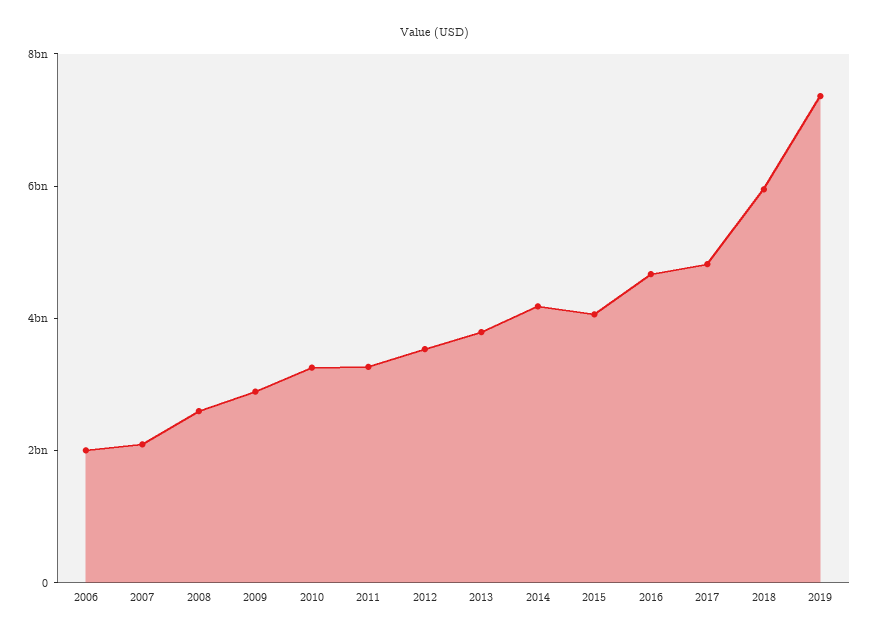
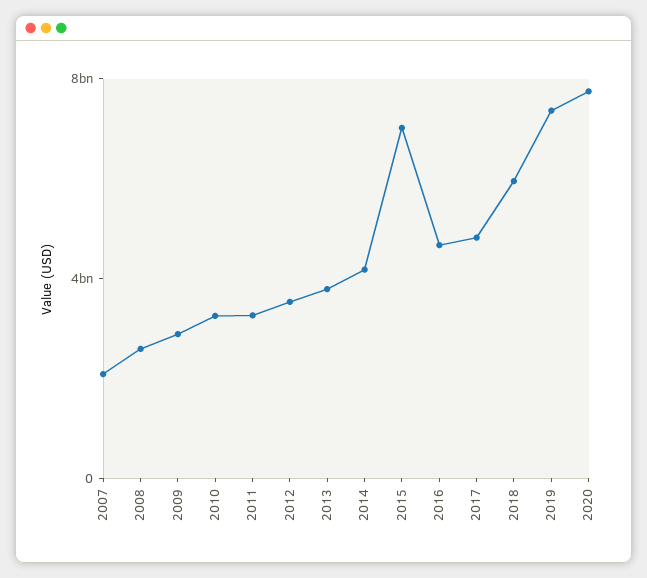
2006: 2000000000 -> none
2015: 4000000000 -> 7000000000
2020: none -> 8000000000

